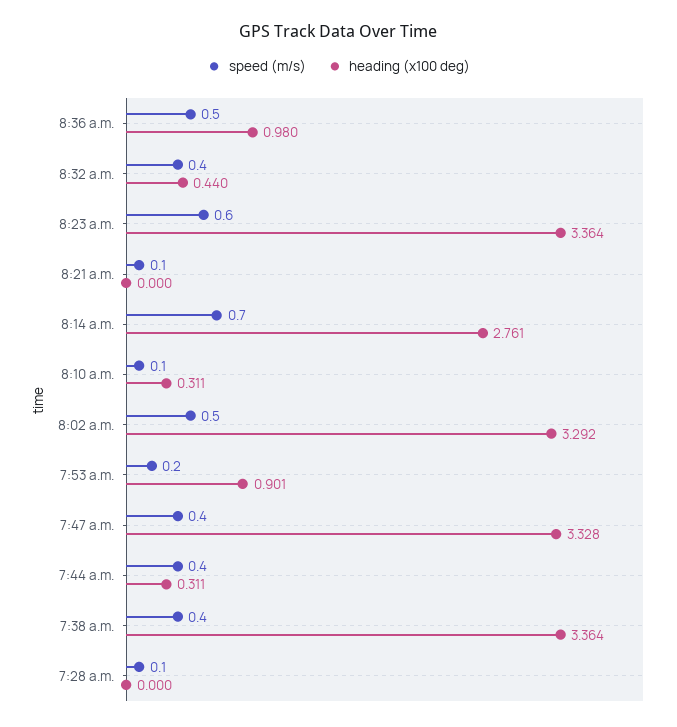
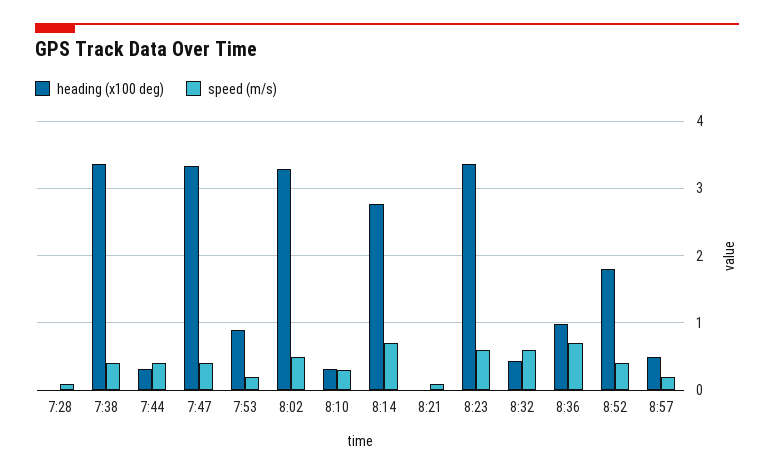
speed (m/s), 8:36 a.m.: 0.5 -> 0.7
speed (m/s), 8:32 a.m.: 0.4 -> 0.6
speed (m/s), 8:10 a.m.: 0.1 -> 0.3
heading (x100 deg), 8:52: none -> 1.8
speed (m/s), 8:52: none -> 0.4
heading (x100 deg), 8:57: none -> 0.5
speed (m/s), 8:57: none -> 0.2

